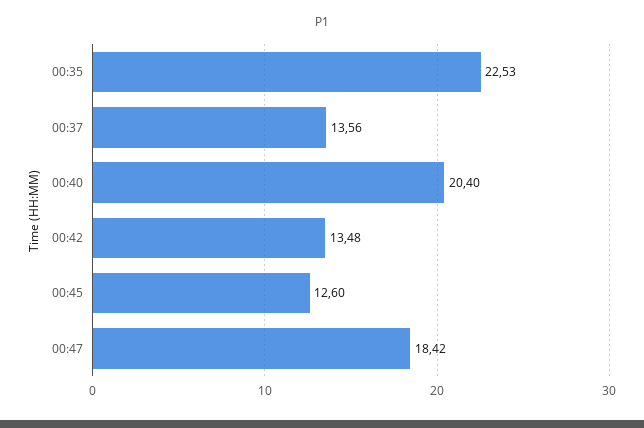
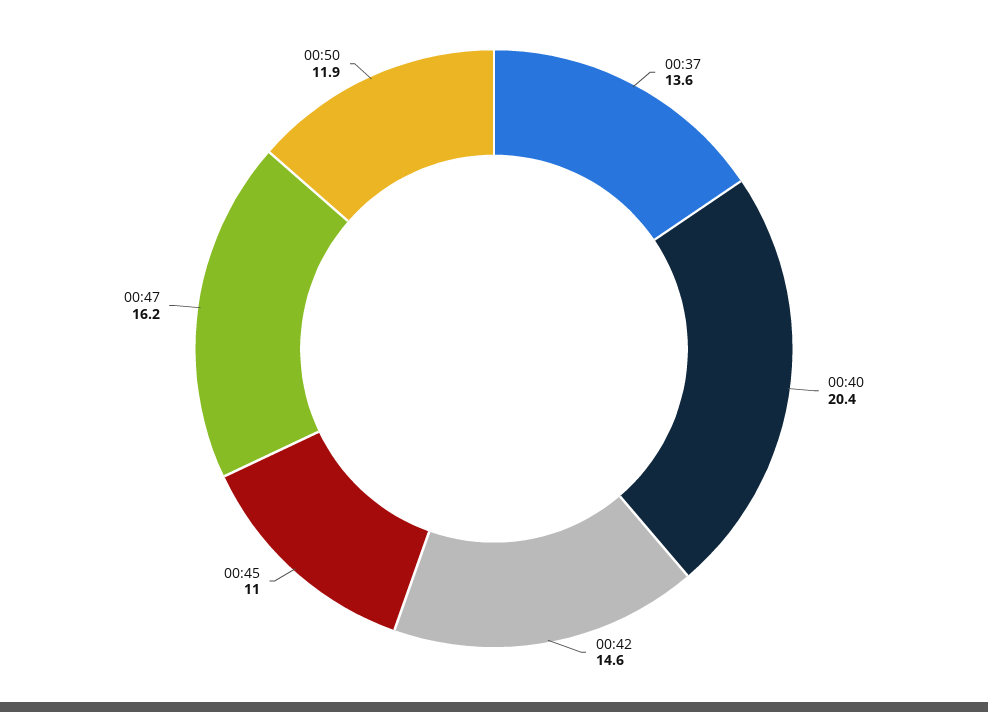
00:35: 22.53 -> none
00:42: 13.48 -> 14.6
00:45: 12.6 -> 11
00:47: 18.42 -> 16.2
00:50: none -> 11.9

